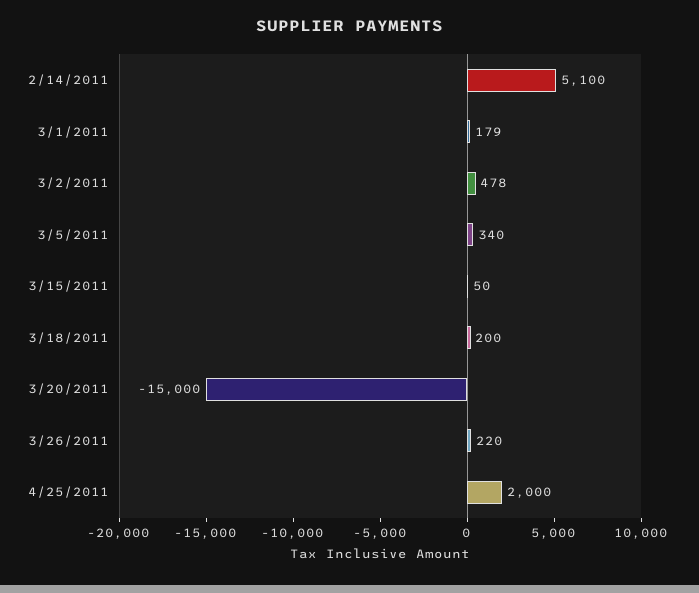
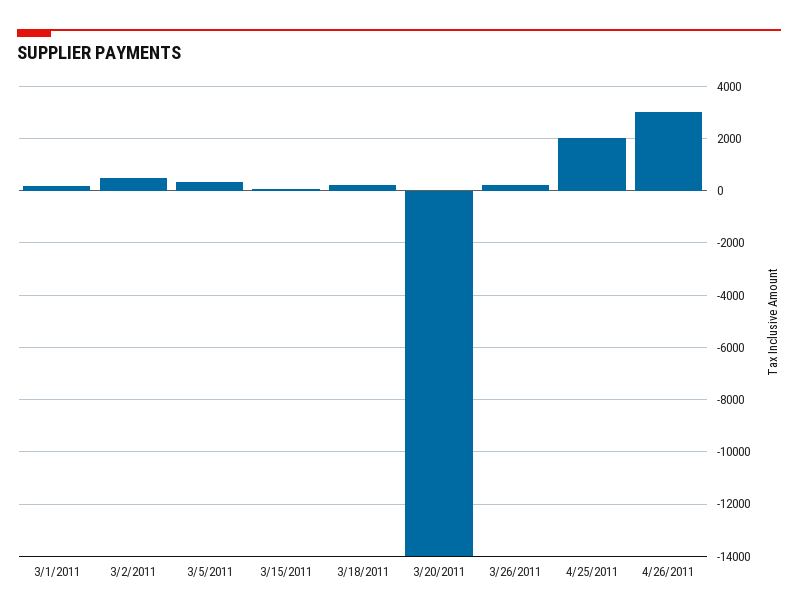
2/14/2011: 5100 -> none
3/20/2011: -15000 -> -14000
4/26/2011: none -> 3000

